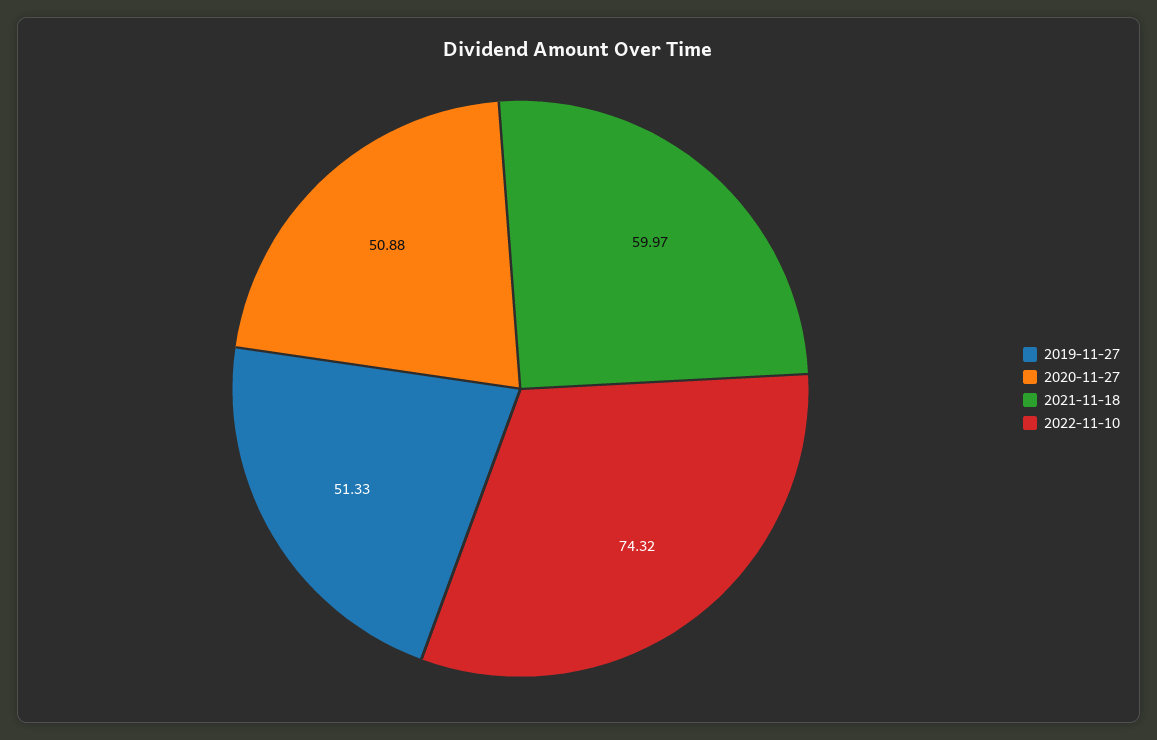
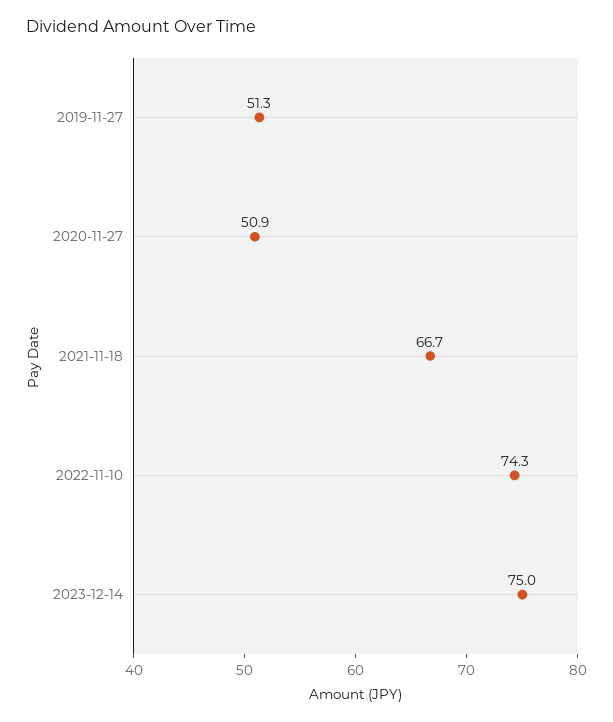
2021-11-18: 59.97 -> 66.7
2023-12-14: none -> 75

